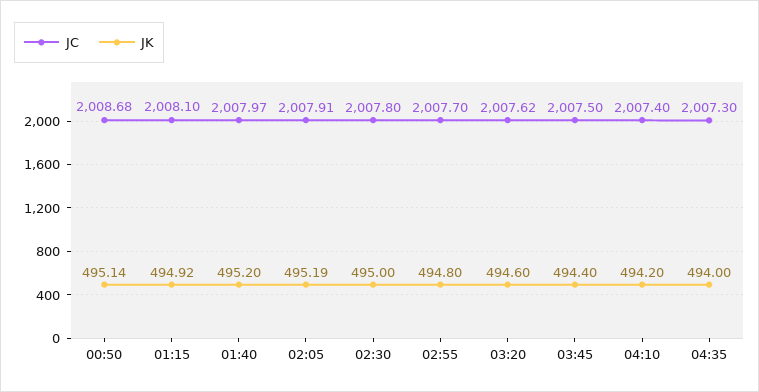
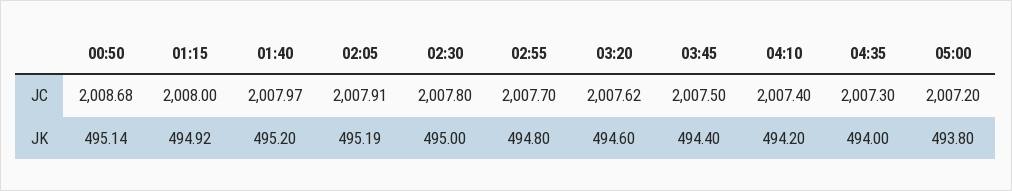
JC, 01:15: 2008.1 -> 2008
JC, 05:00: none -> 2007.2
JK, 05:00: none -> 493.8

